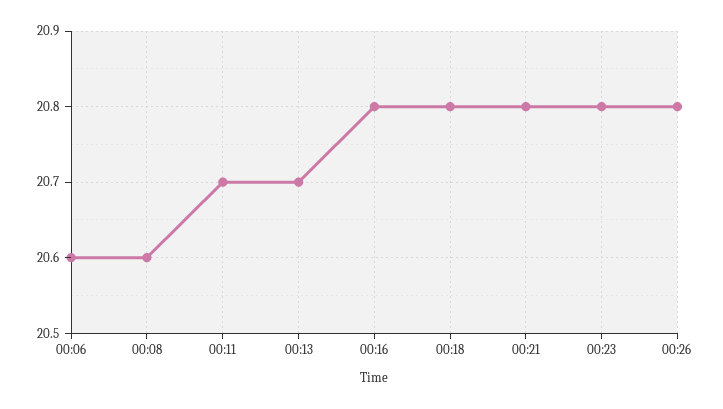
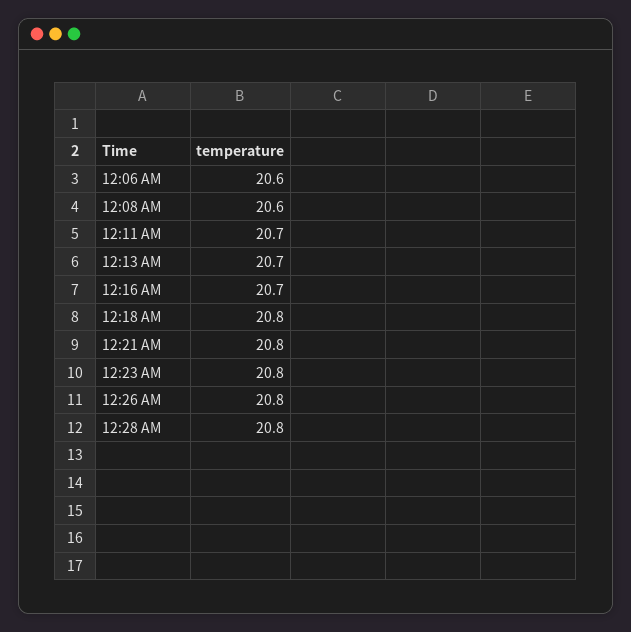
00:16: 20.8 -> 20.7
12:28 AM: none -> 20.8

